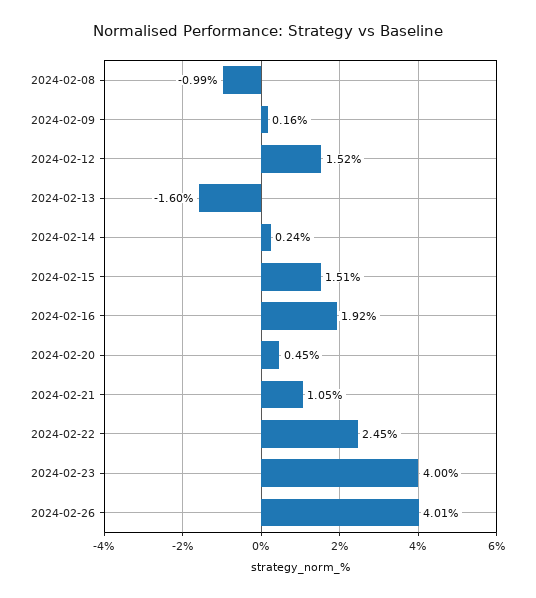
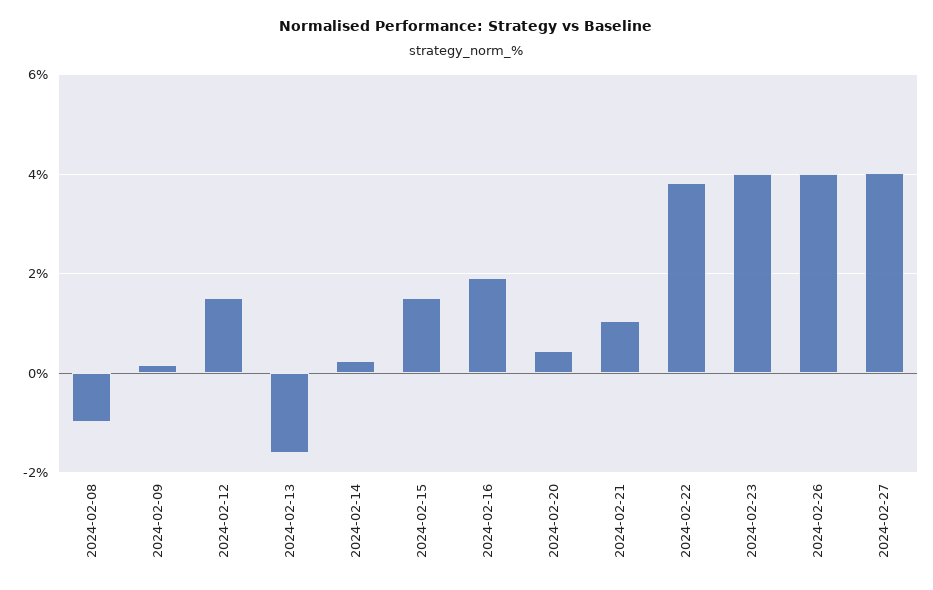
2024-02-22: 2.45 -> 3.8
2024-02-27: none -> 4

